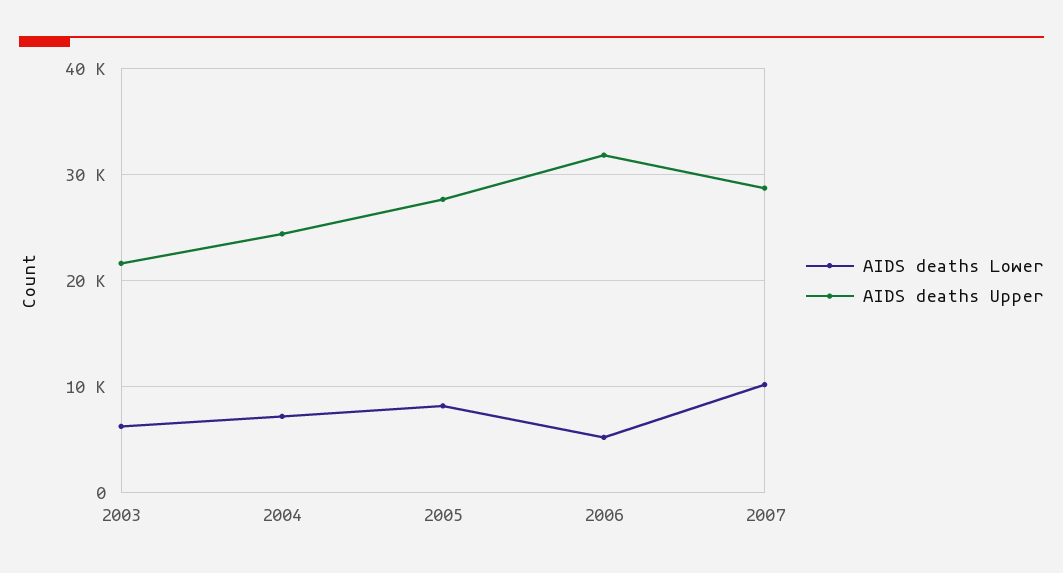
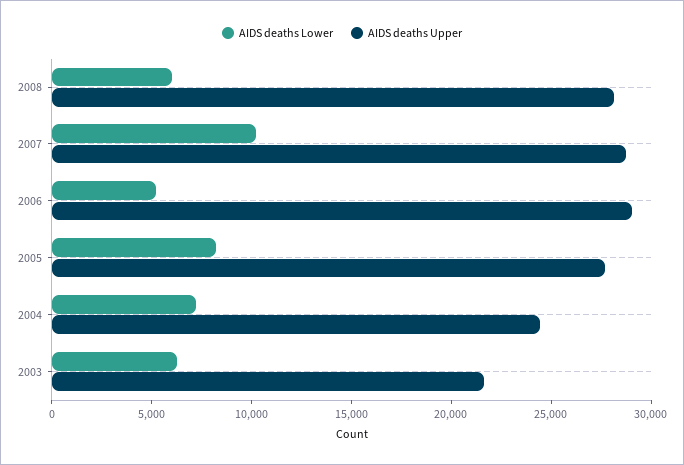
AIDS deaths Upper, 2006: 32000 -> 29000
AIDS deaths Lower, 2008: none -> 6000
AIDS deaths Upper, 2008: none -> 28000

